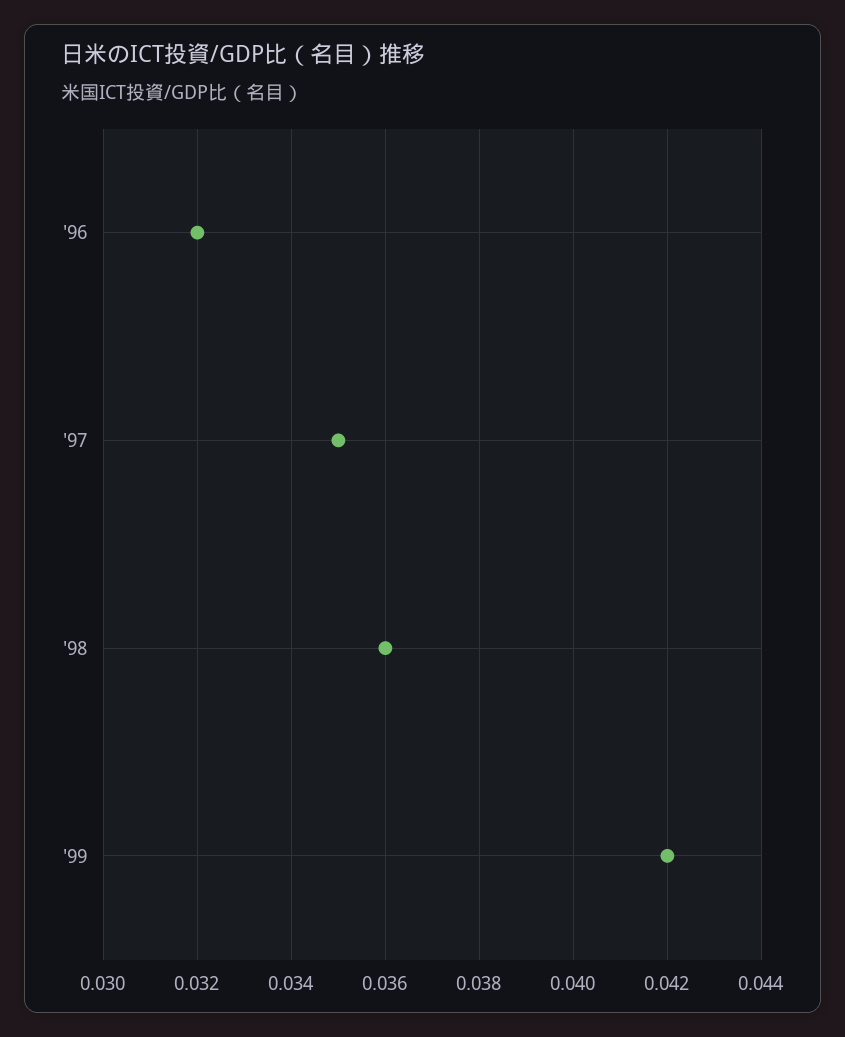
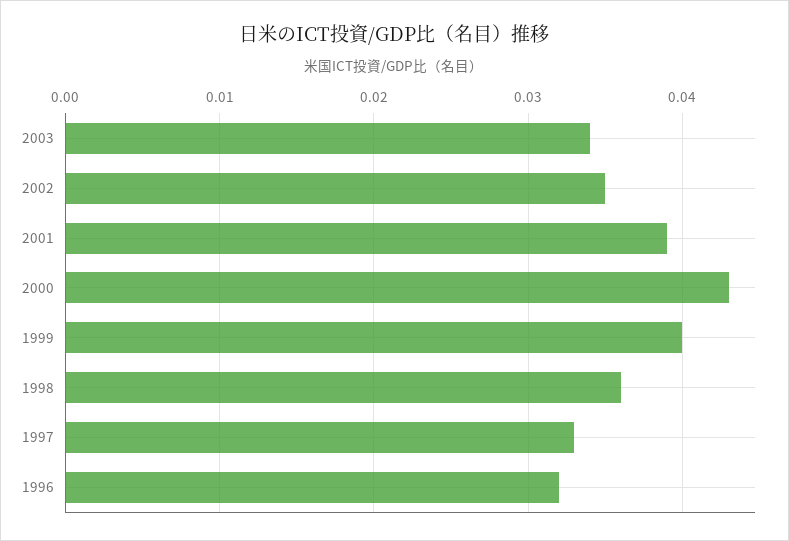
'97: 0.035 -> 0.033
'99: 0.042 -> 0.04
2003: none -> 0.034
2002: none -> 0.035
2001: none -> 0.039
2000: none -> 0.043

